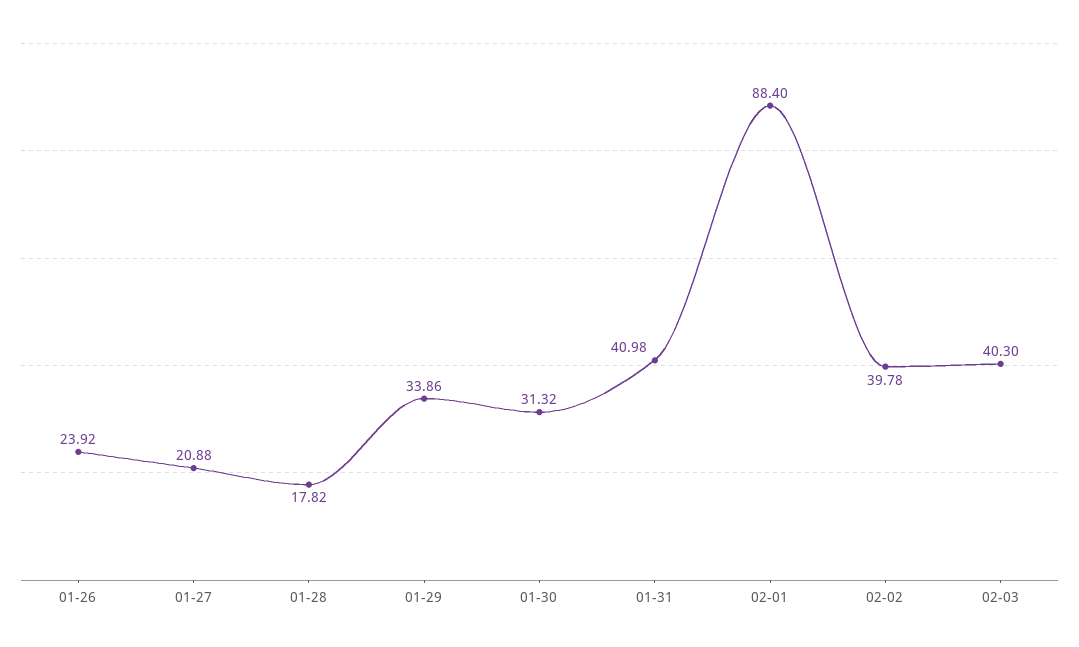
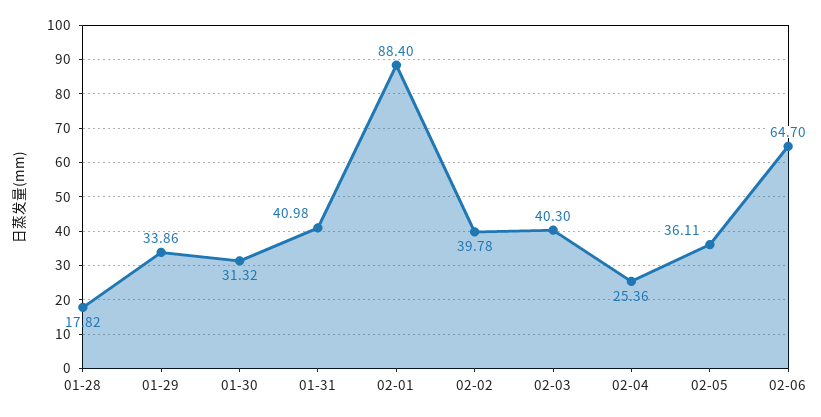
01-26: 23.92 -> none
01-27: 20.88 -> none
02-04: none -> 25.36
02-05: none -> 36.11
02-06: none -> 64.7

